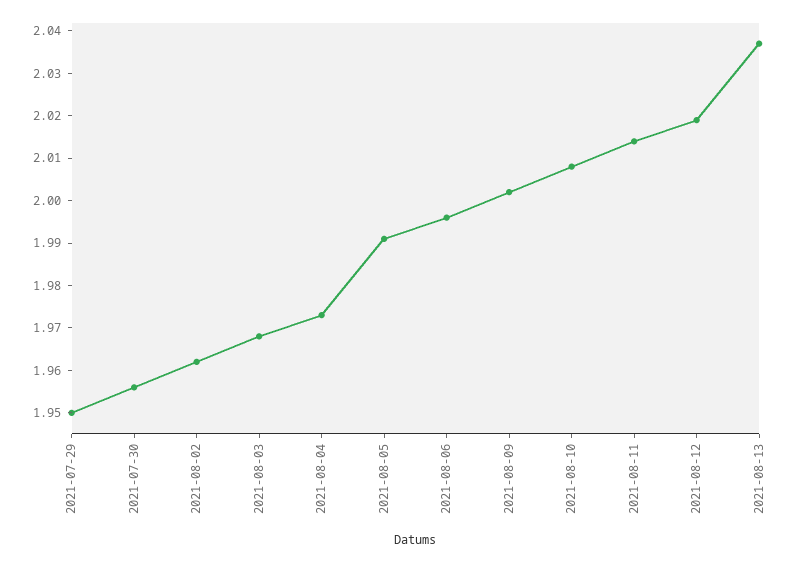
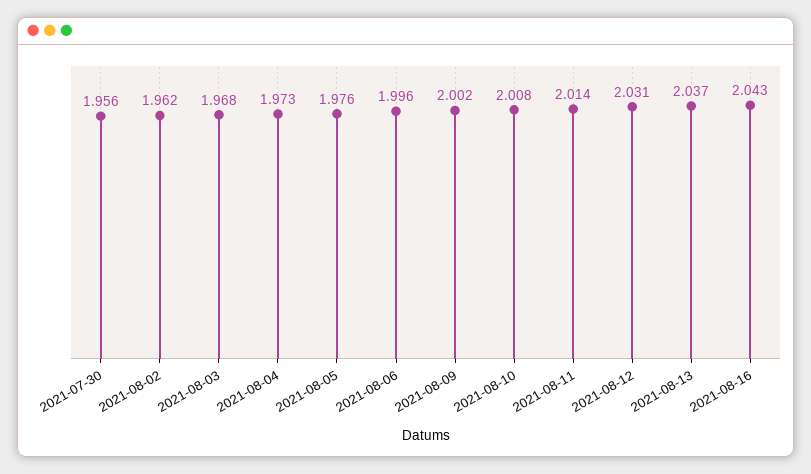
2021-07-29: 1.95 -> none
2021-08-05: 1.99 -> 1.976
2021-08-12: 2.02 -> 2.031
2021-08-16: none -> 2.043

